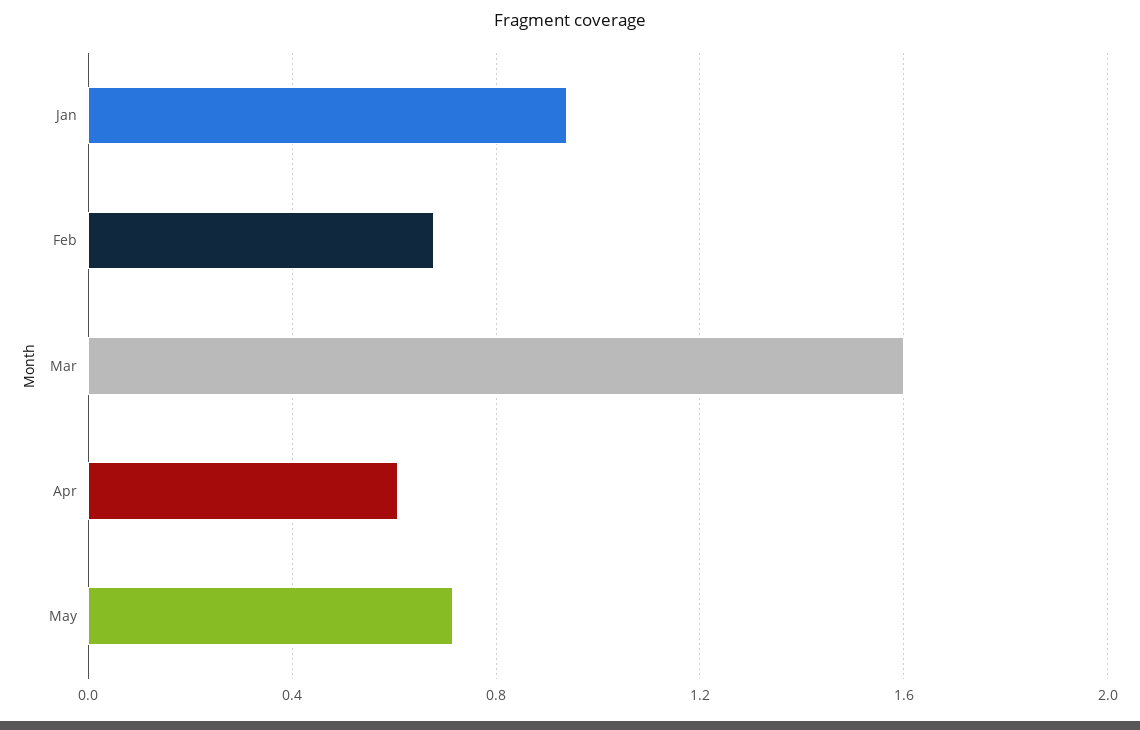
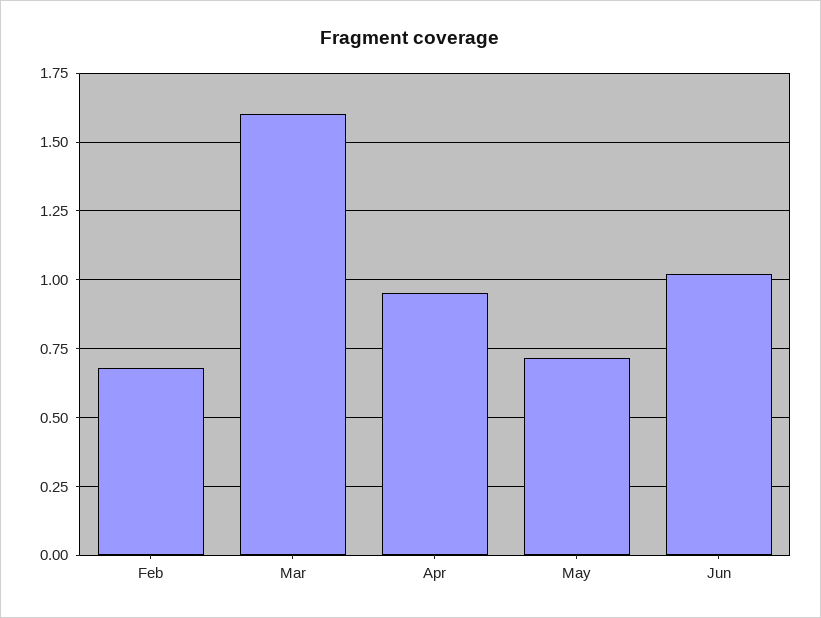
Jan: 0.95 -> none
Apr: 0.6 -> 0.95
Jun: none -> 1.025

